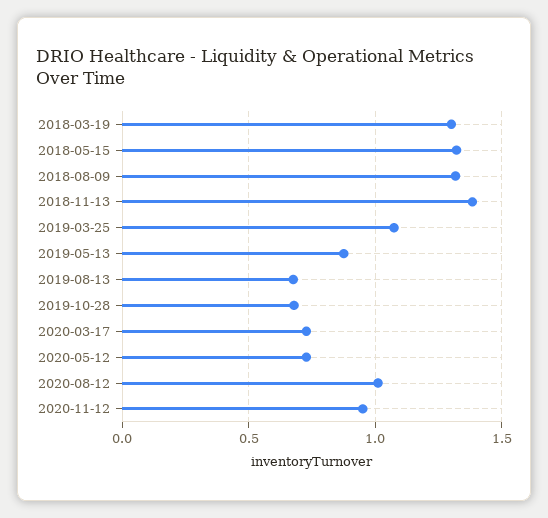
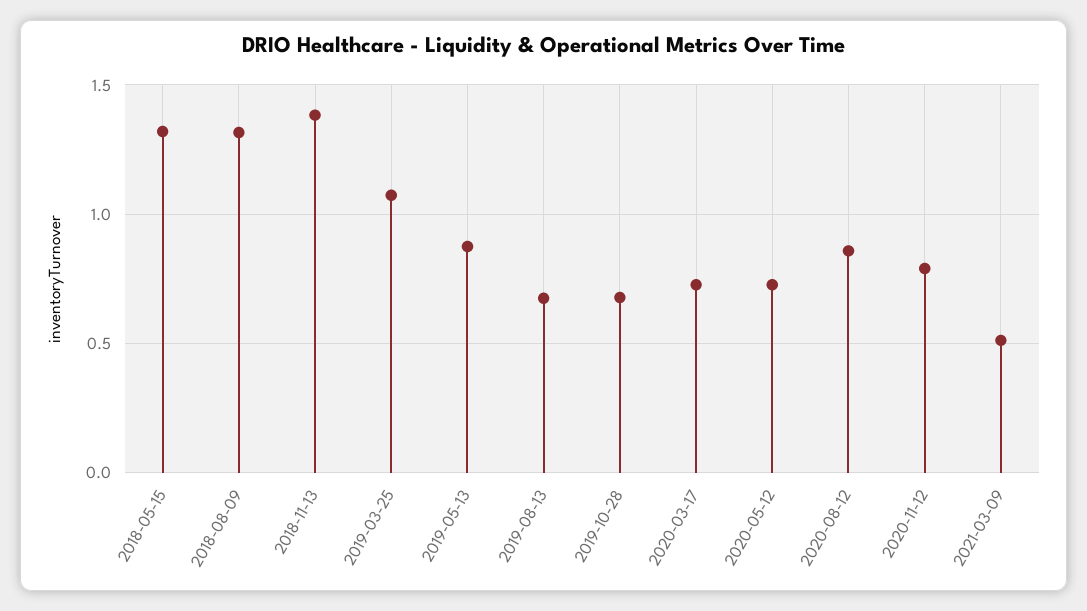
2018-03-19: 1.3 -> none
2020-08-12: 1 -> 0.85
2020-11-12: 0.95 -> 0.8
2021-03-09: none -> 0.5

